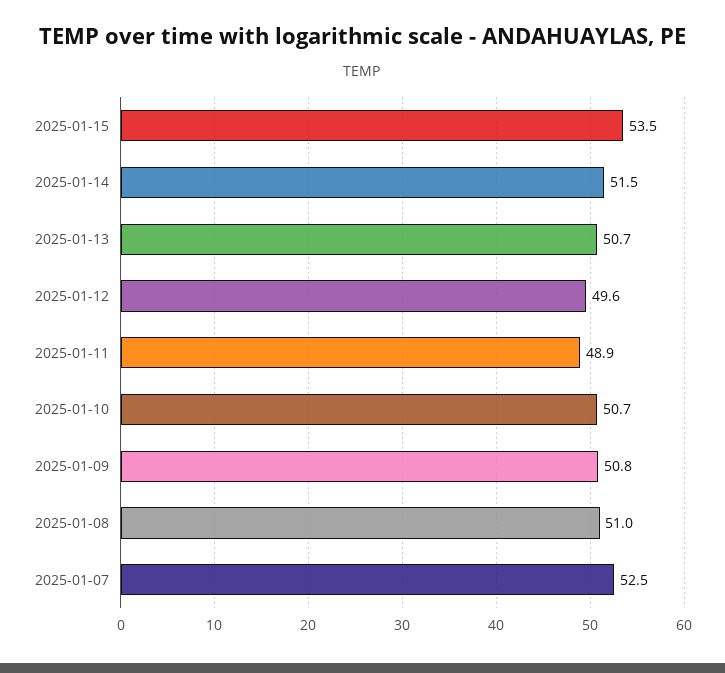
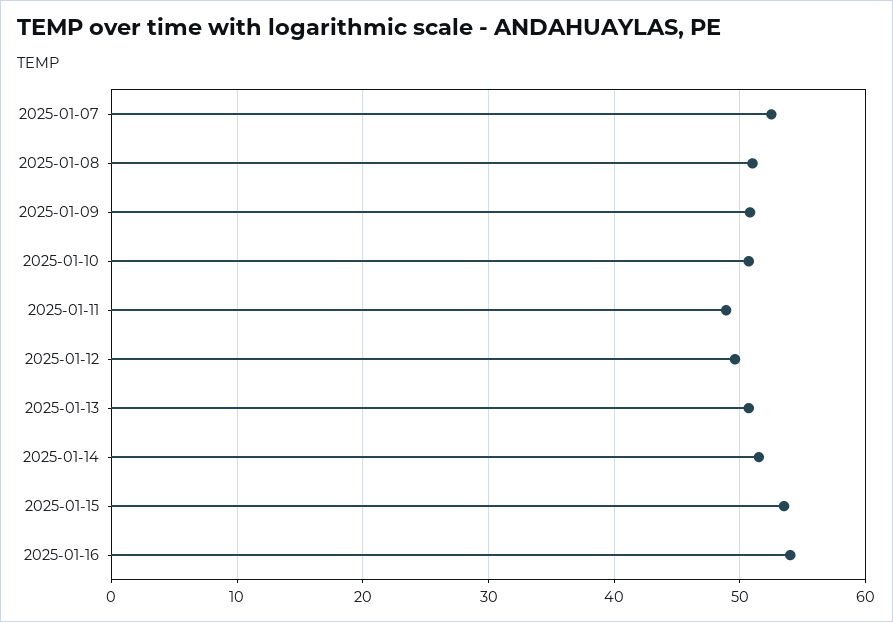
2025-01-16: none -> 54

